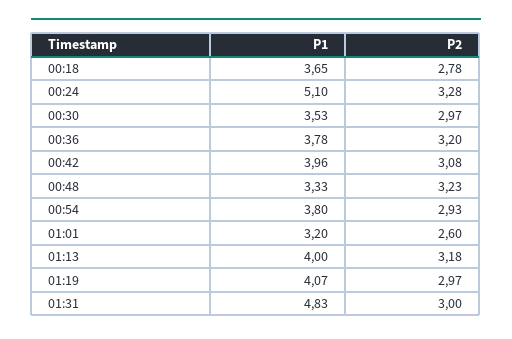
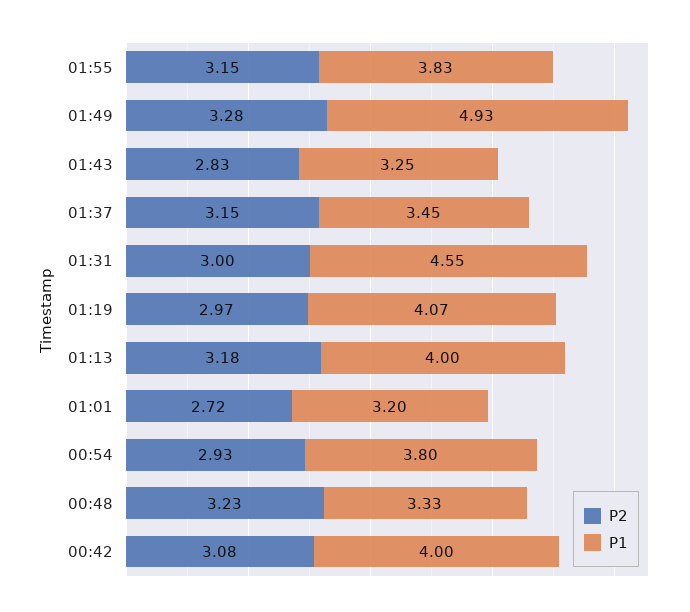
P1, 00:18: 3.65 -> none
P2, 00:18: 2.78 -> none
P1, 00:24: 5.1 -> none
P2, 00:24: 3.28 -> none
P1, 00:30: 3.53 -> none
P2, 00:30: 2.97 -> none
P1, 00:36: 3.78 -> none
P2, 00:36: 3.2 -> none
P1, 00:42: 3.96 -> 4
P2, 01:01: 2.6 -> 2.72
P1, 01:31: 4.83 -> 4.55
P2, 01:55: none -> 3.15
P1, 01:55: none -> 3.83
P2, 01:49: none -> 3.28
P1, 01:49: none -> 4.93
P2, 01:43: none -> 2.83
P1, 01:43: none -> 3.25
P2, 01:37: none -> 3.15
P1, 01:37: none -> 3.45

